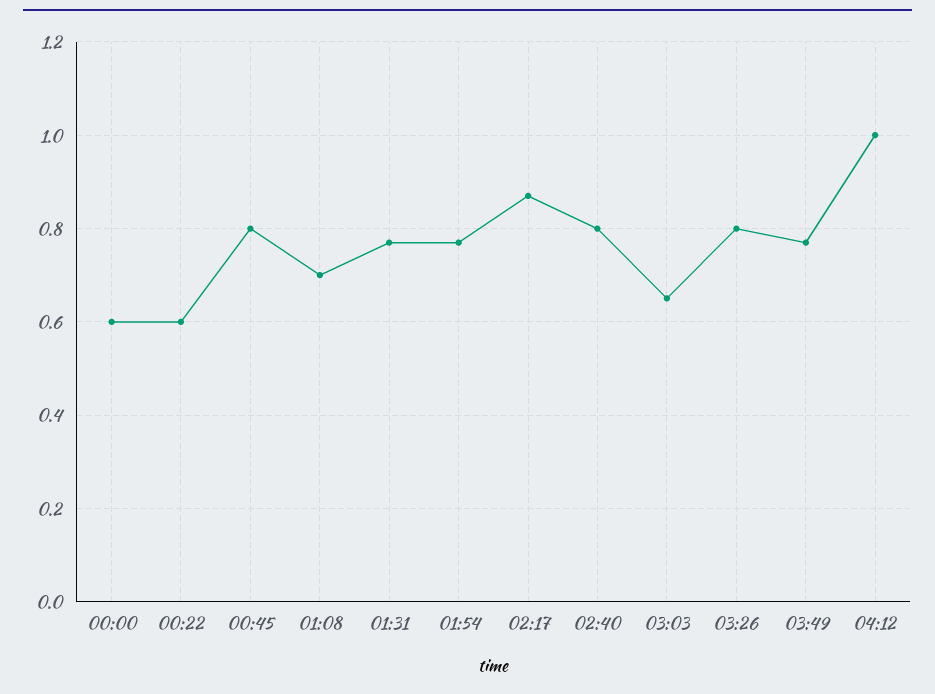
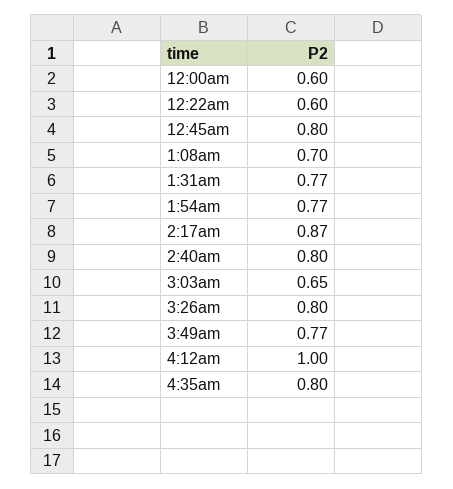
4:35am: none -> 0.8

